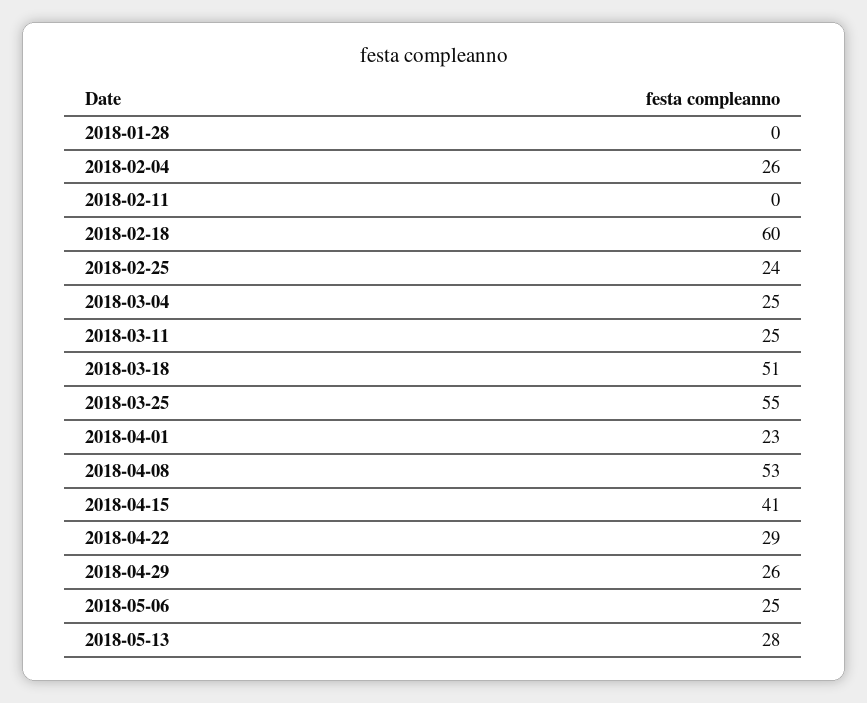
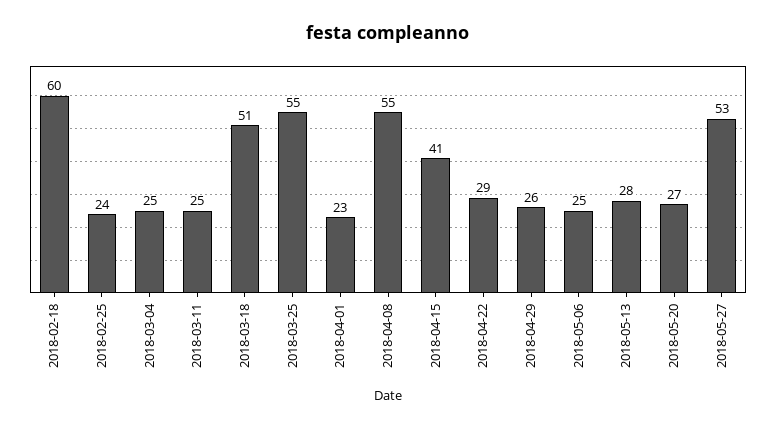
2018-01-28: 0 -> none
2018-02-04: 26 -> none
2018-02-11: 0 -> none
2018-04-08: 53 -> 55
2018-05-20: none -> 27
2018-05-27: none -> 53

